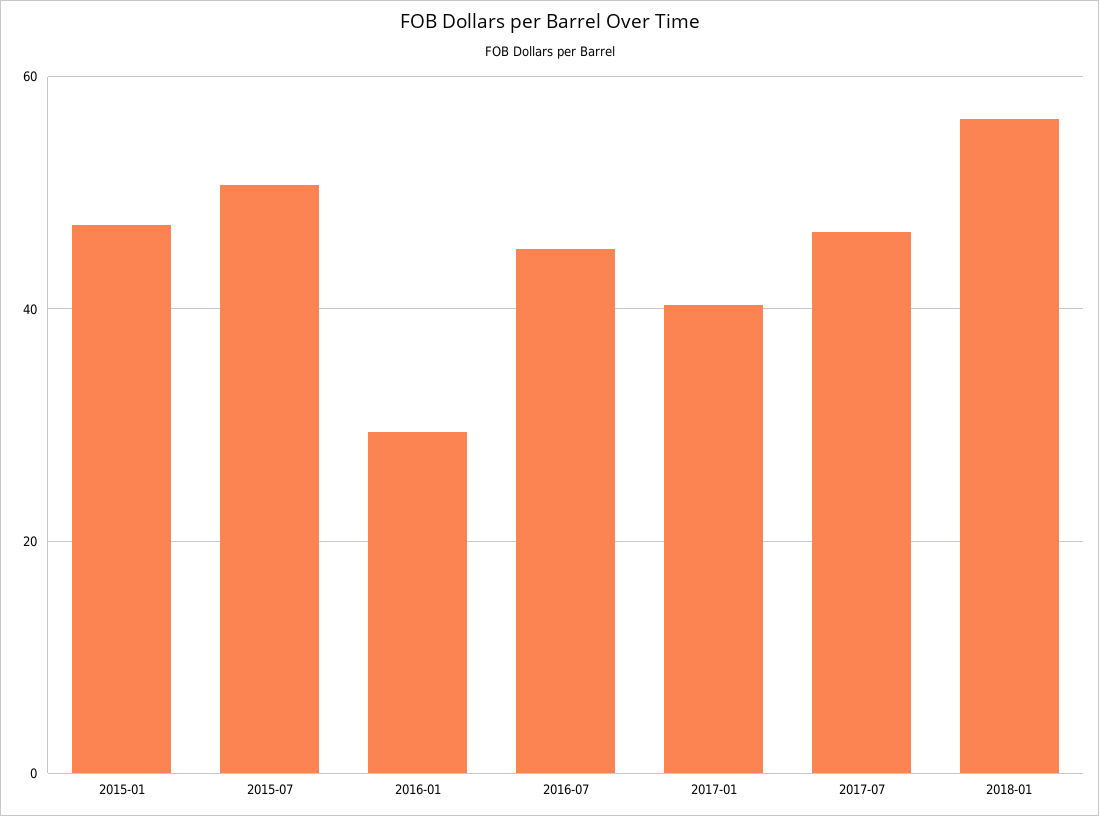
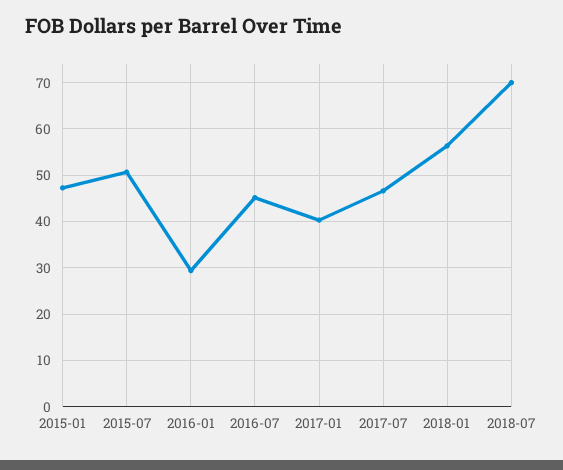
2018-07: none -> 70

